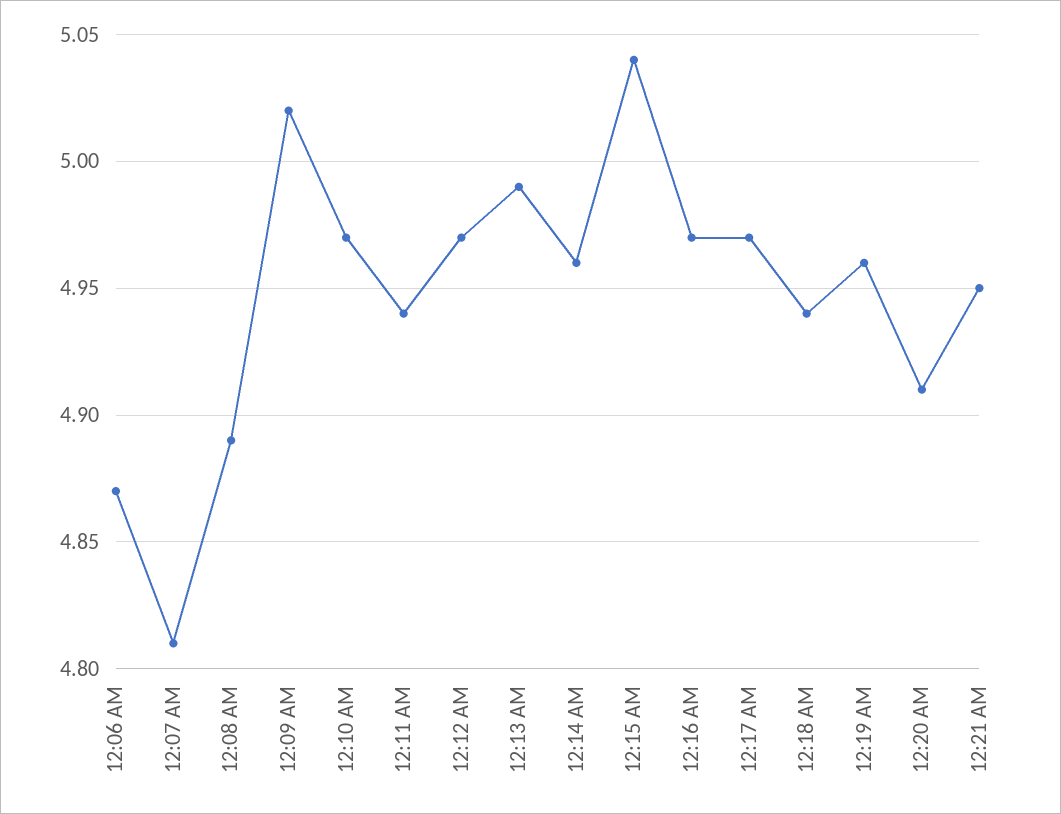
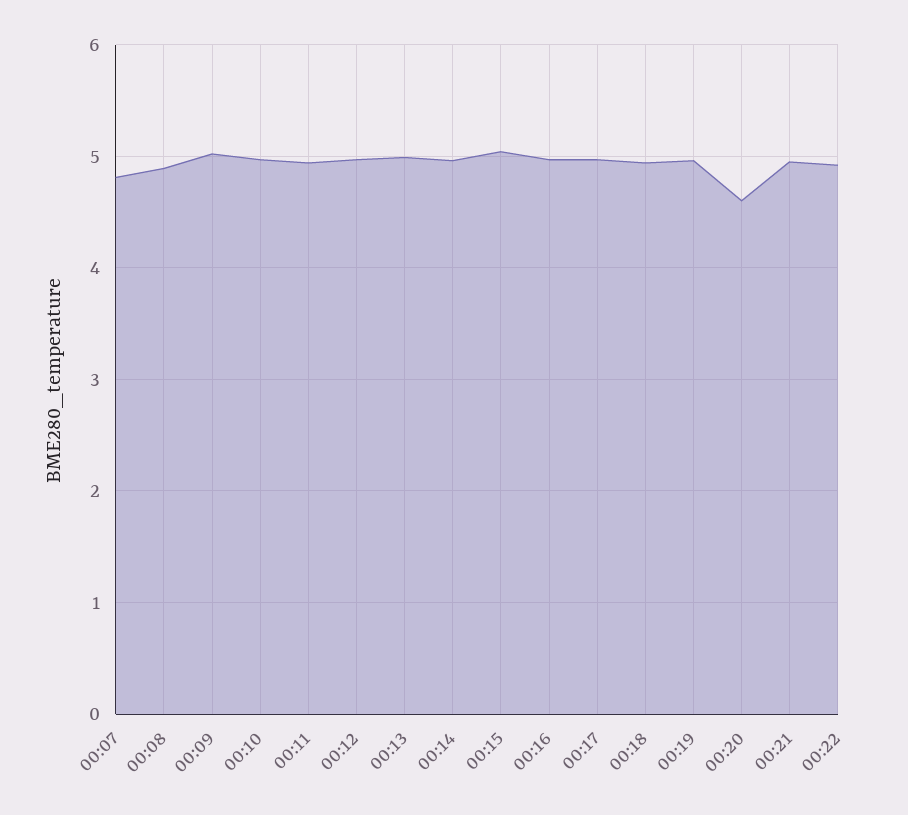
12:06 AM: 4.87 -> none
12:20 AM: 4.91 -> 4.6
00:22: none -> 4.9

